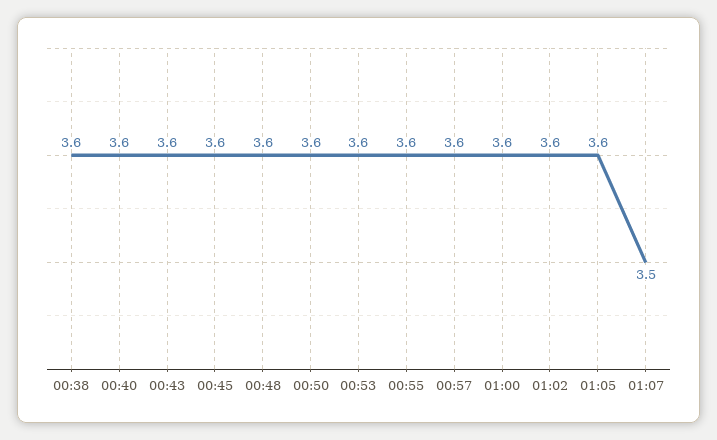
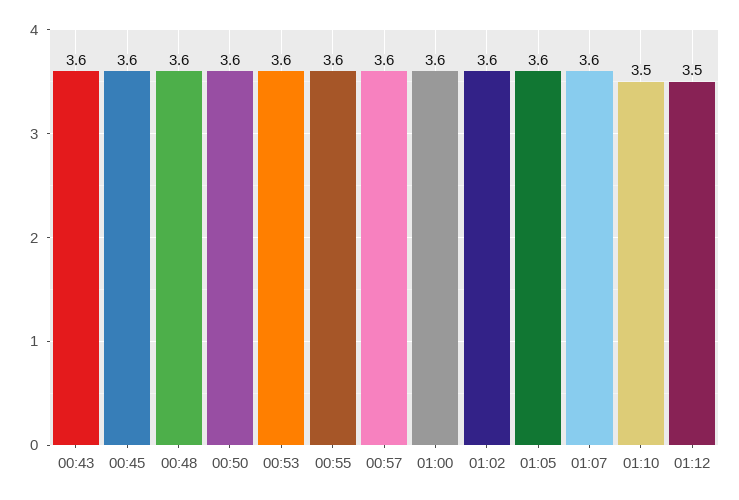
00:38: 3.6 -> none
00:40: 3.6 -> none
01:07: 3.5 -> 3.6
01:10: none -> 3.5
01:12: none -> 3.5

